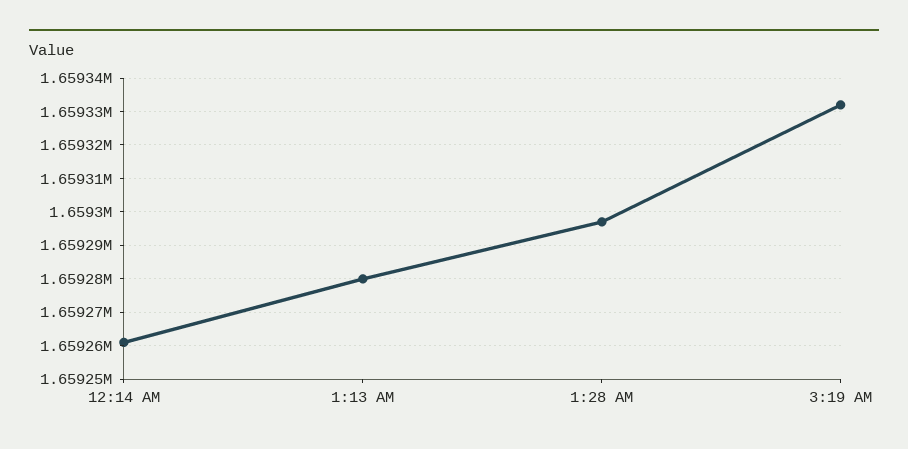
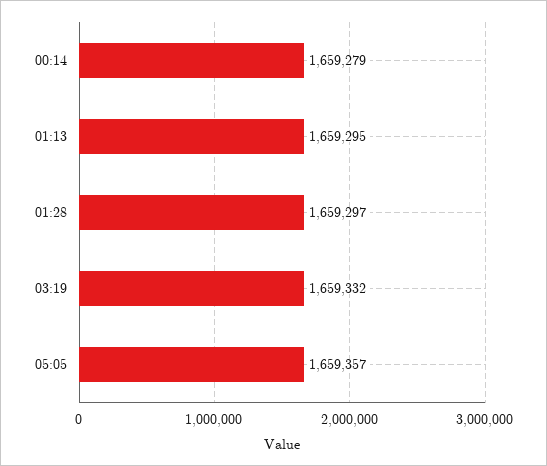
12:14 AM: 1659260 -> 1659279
1:13 AM: 1659280 -> 1659295
05:05: none -> 1659357

